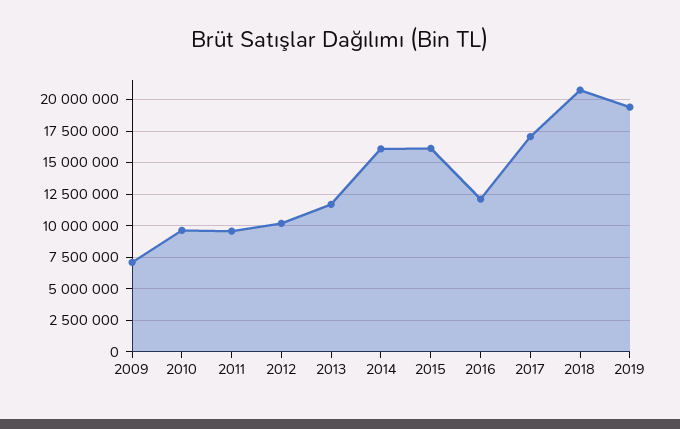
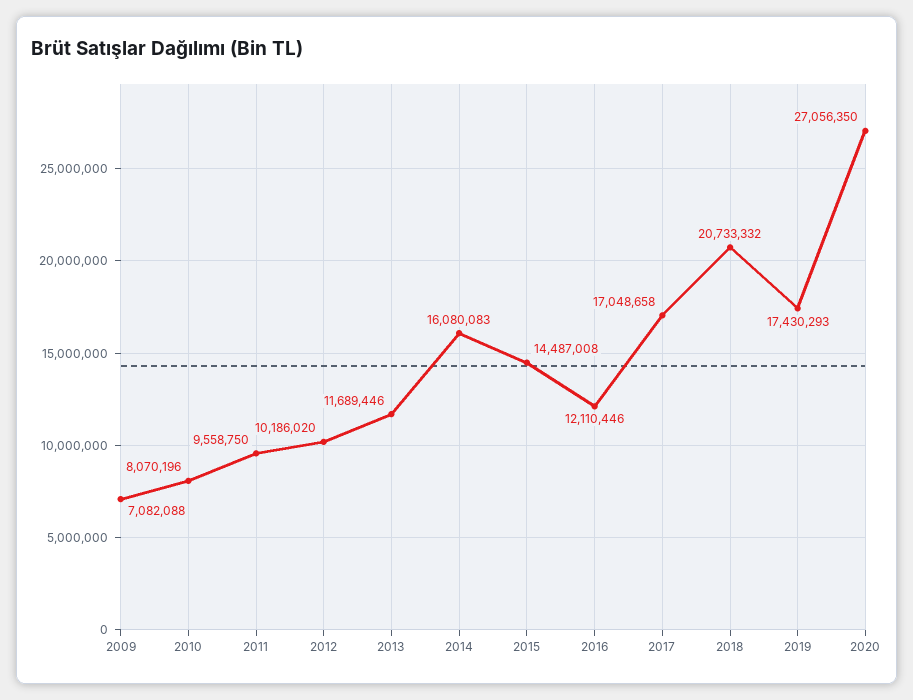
2010: 9500000 -> 8070196
2015: 16000000 -> 14487008
2019: 19500000 -> 17430293
2020: none -> 27056350

